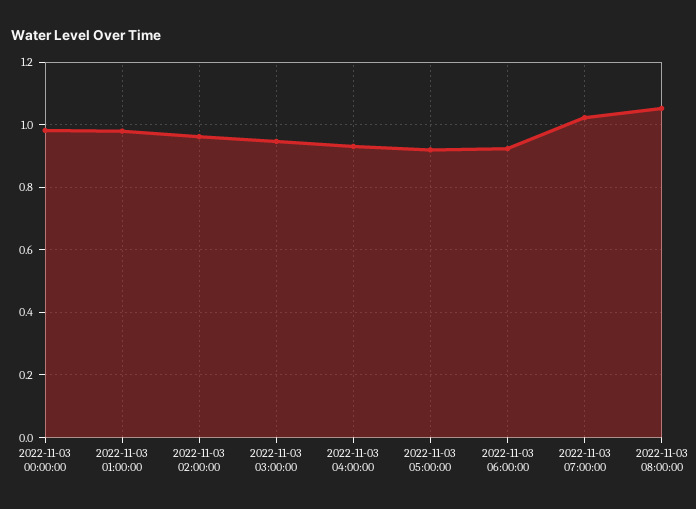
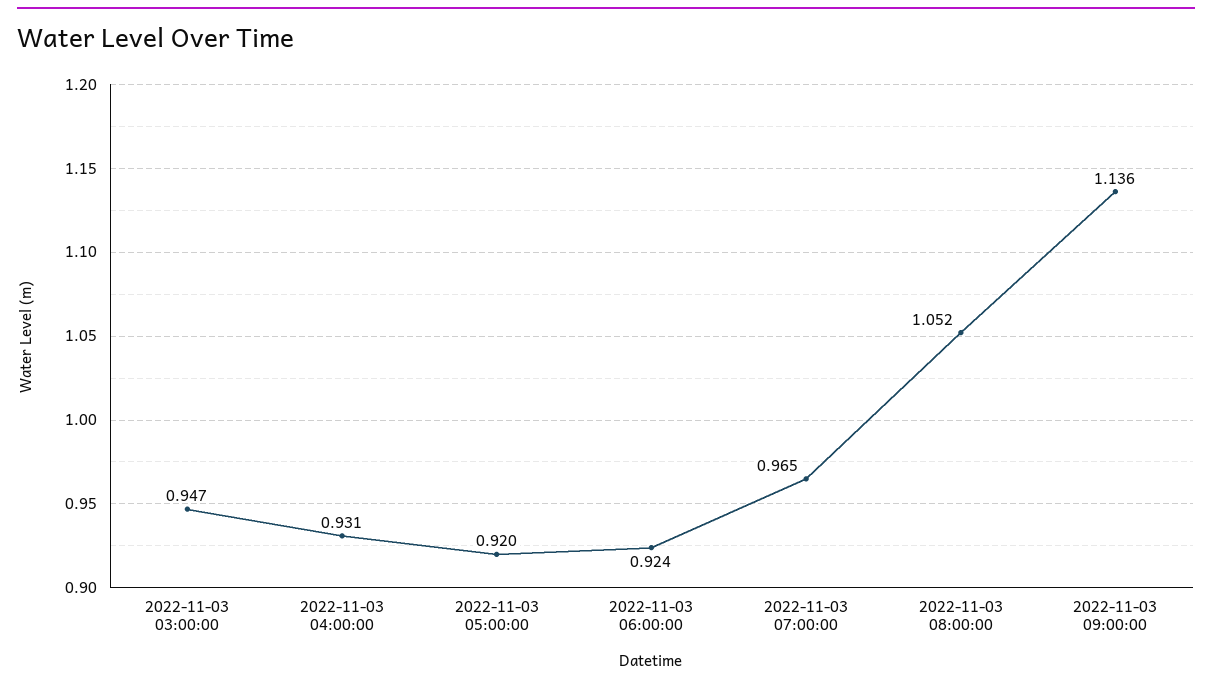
2022-11-03 00:00:00: 0.98 -> none
2022-11-03 01:00:00: 0.98 -> none
2022-11-03 02:00:00: 0.96 -> none
2022-11-03 07:00:00: 1.02 -> 0.965
2022-11-03 09:00:00: none -> 1.136

